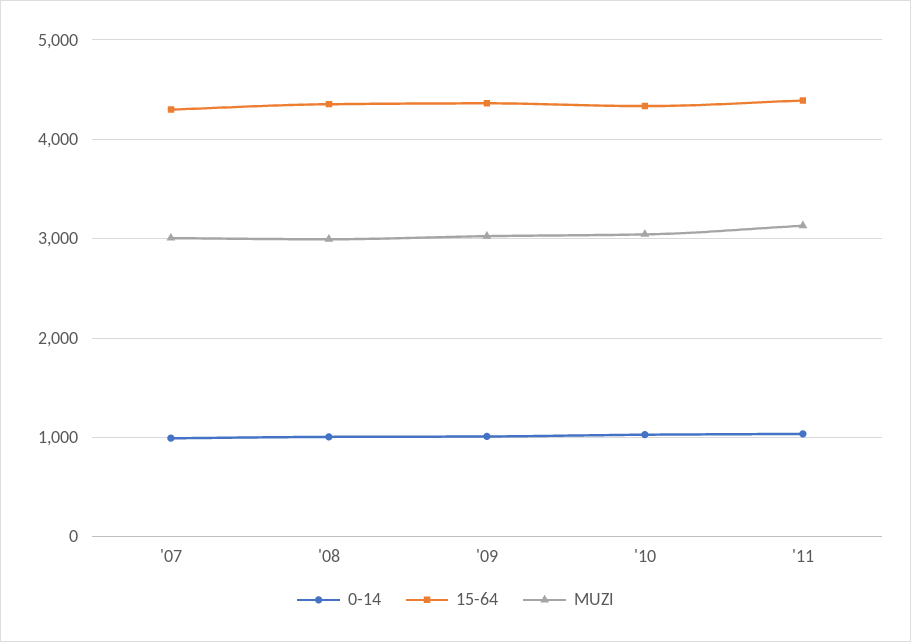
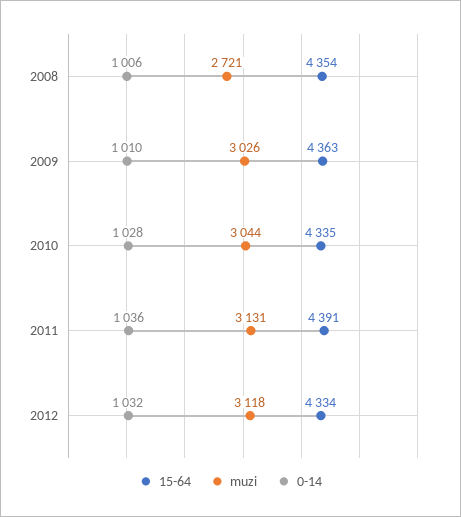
0-14, '07: 1000 -> none
15-64, '07: 4300 -> none
MUZI, '07: 3000 -> none
MUZI, '08: 3000 -> 2721
15-64, 2012: none -> 4334
MUZI, 2012: none -> 3118
0-14, 2012: none -> 1032

